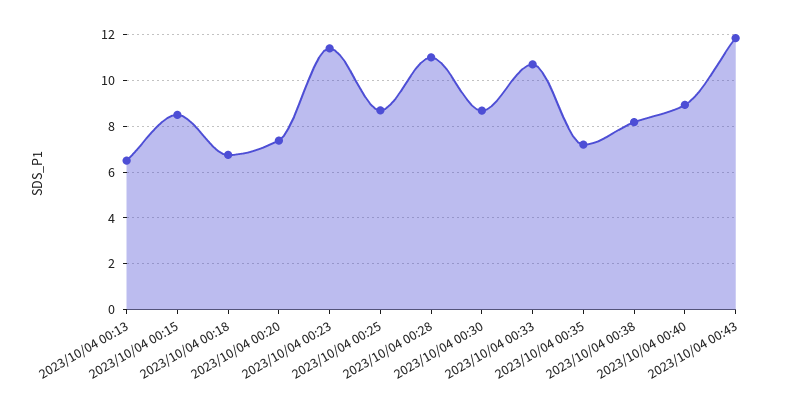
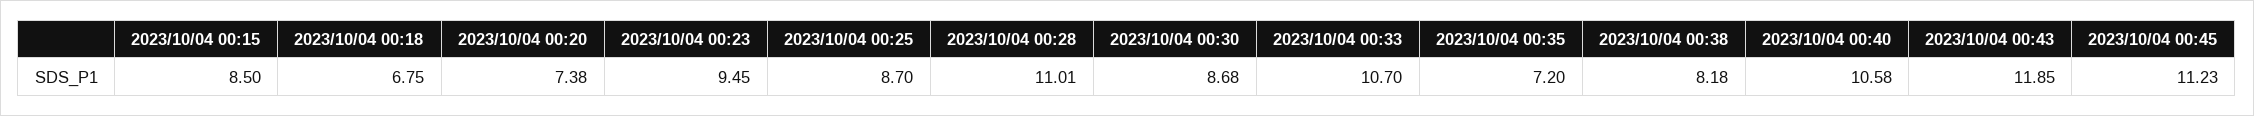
2023/10/04 00:13: 6.5 -> none
2023/10/04 00:23: 11.5 -> 9.45
2023/10/04 00:40: 9 -> 10.58
2023/10/04 00:45: none -> 11.23

